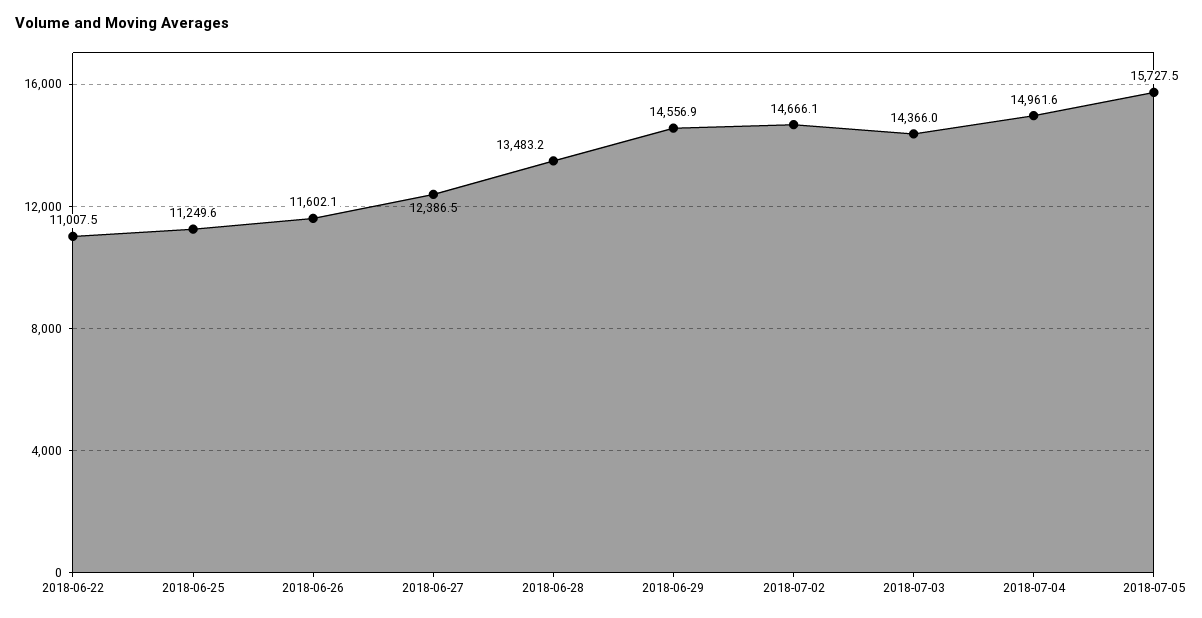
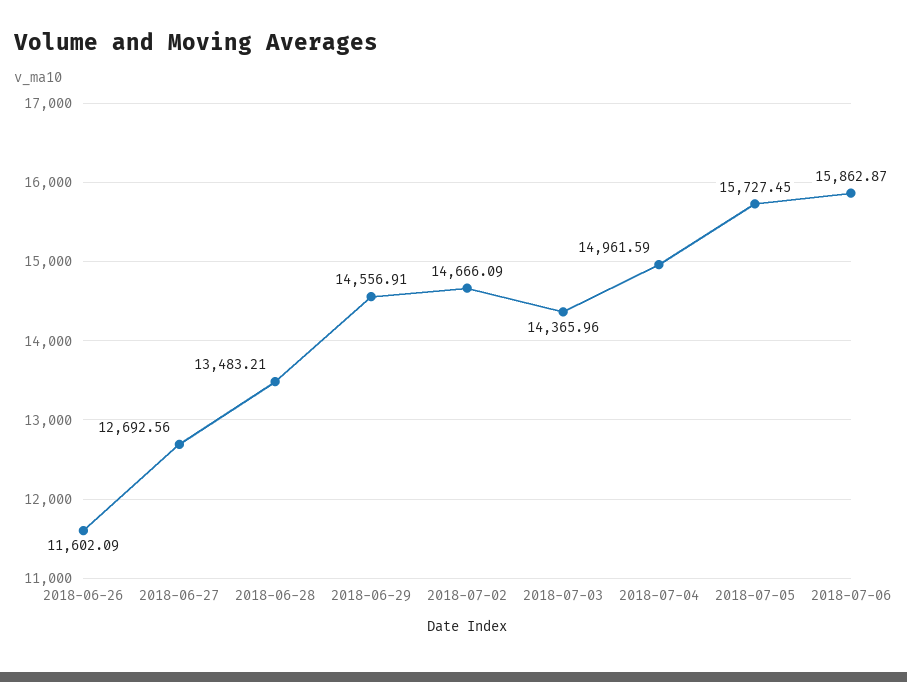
2018-06-22: 11007.5 -> none
2018-06-25: 11249.6 -> none
2018-06-27: 12386.5 -> 12692.56
2018-07-06: none -> 15862.87

